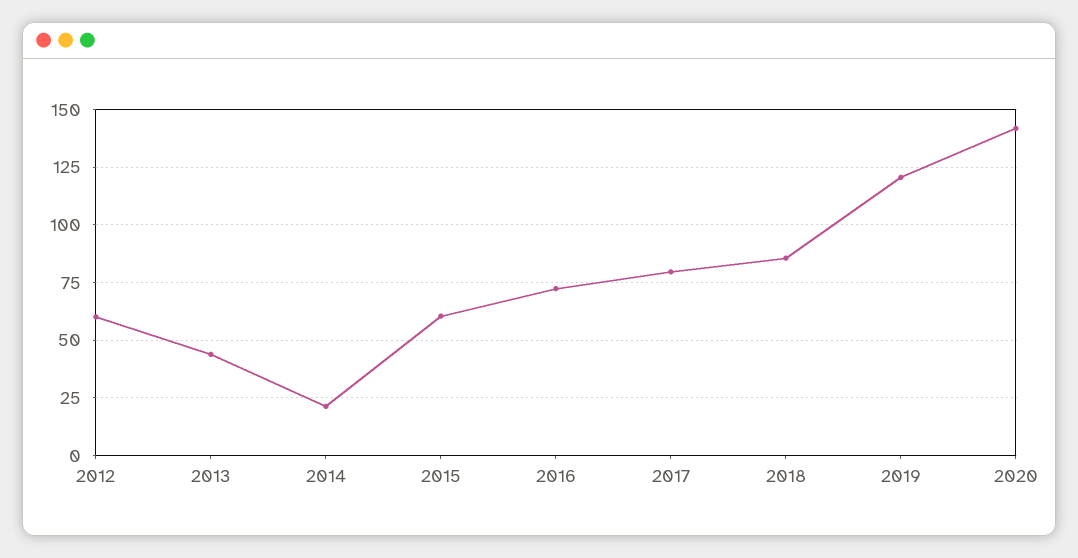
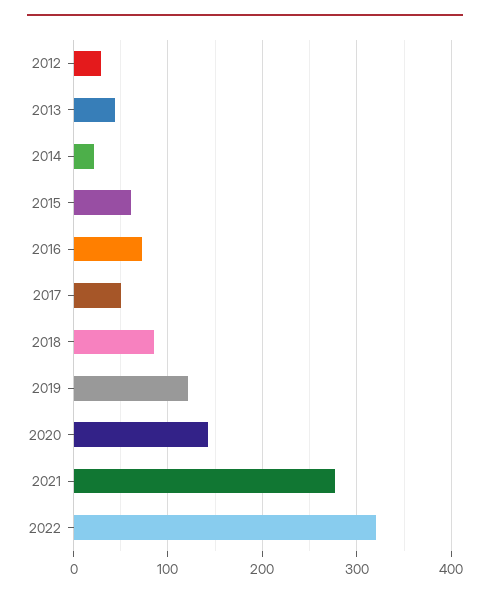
2012: 60 -> 30
2017: 80 -> 50
2021: none -> 280
2022: none -> 320

